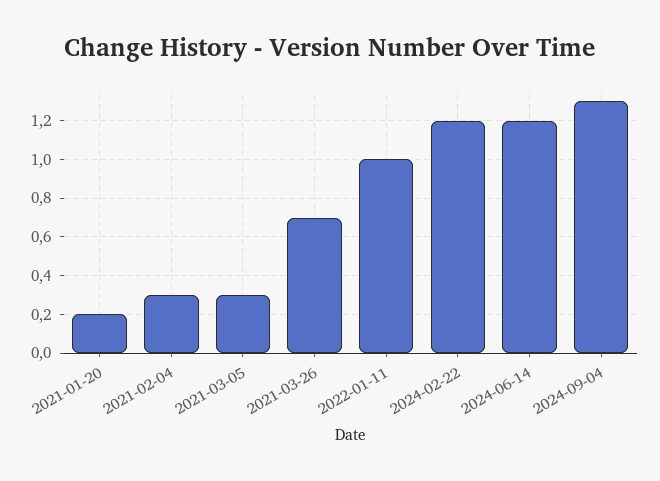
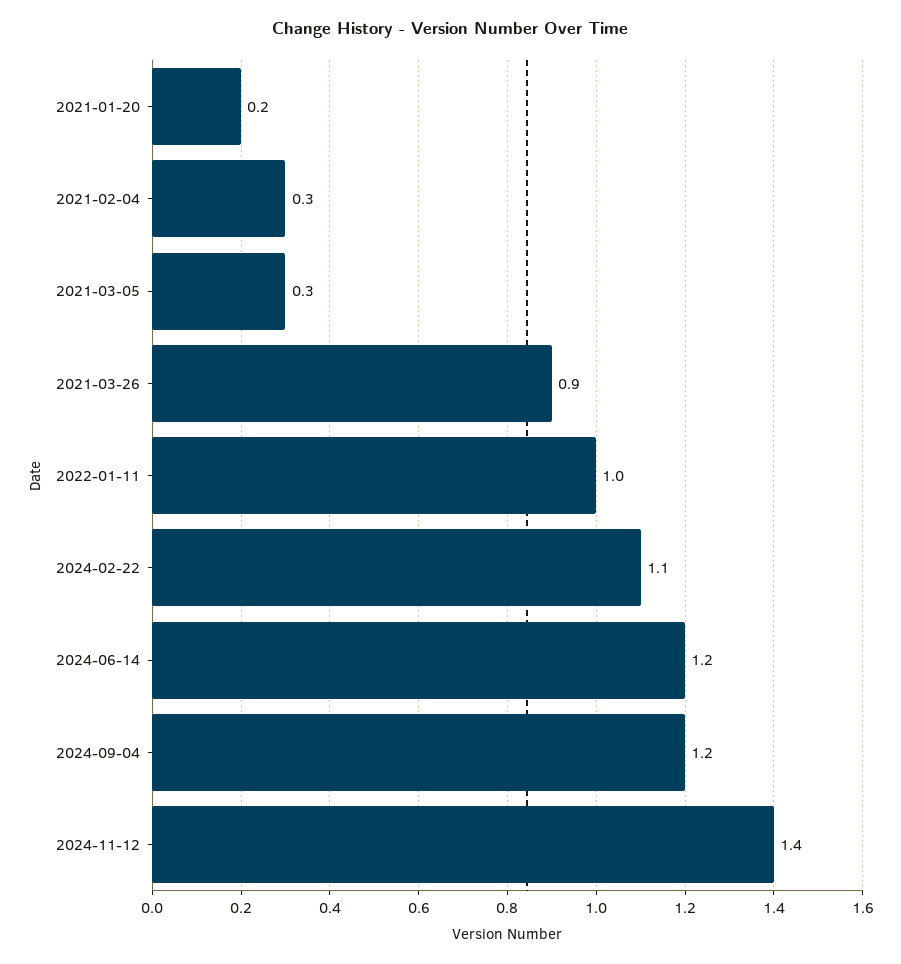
2021-03-26: 0.7 -> 0.9
2024-02-22: 1.2 -> 1.1
2024-09-04: 1.3 -> 1.2
2024-11-12: none -> 1.4

